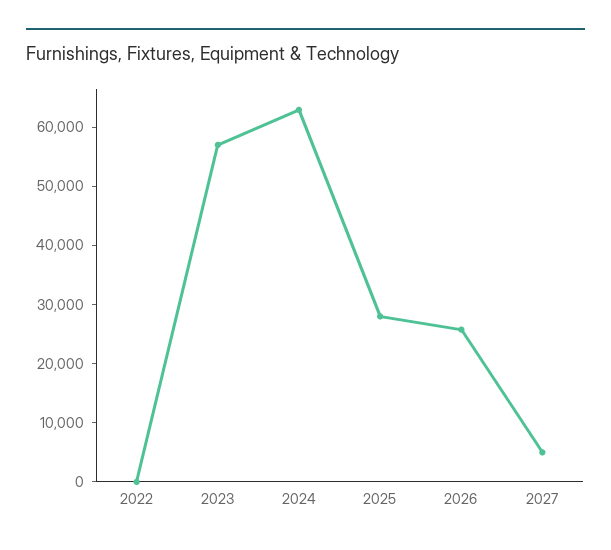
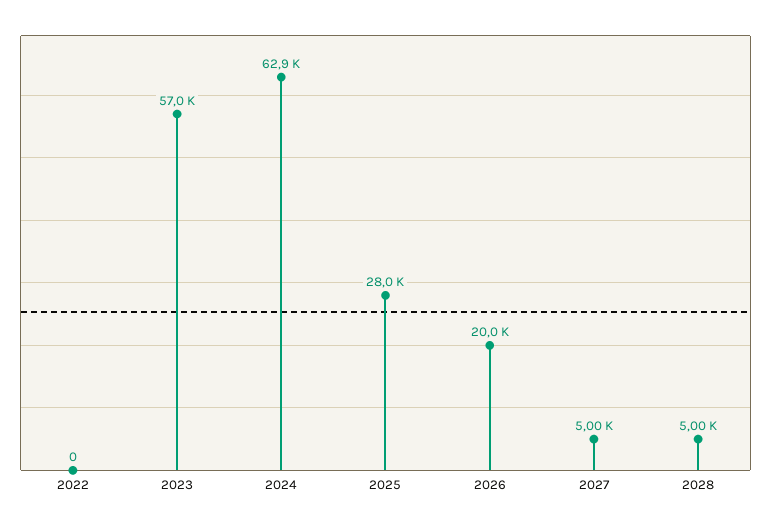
2026: 26000 -> 20000
2028: none -> 5000

